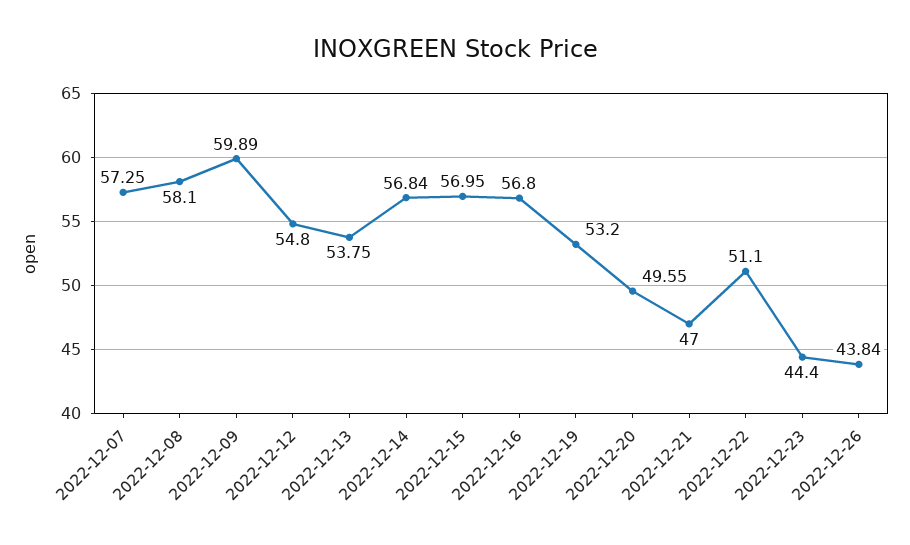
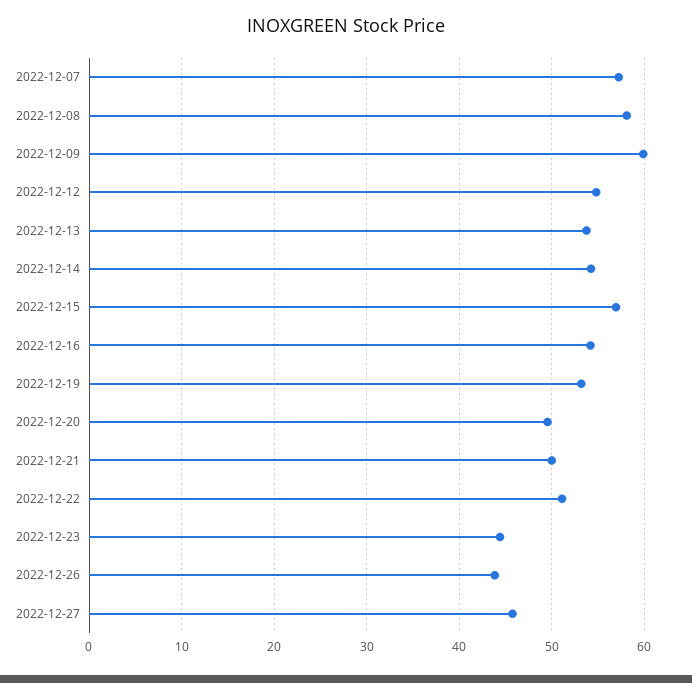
2022-12-14: 56.84 -> 54
2022-12-16: 56.8 -> 54
2022-12-21: 47 -> 50
2022-12-27: none -> 46

